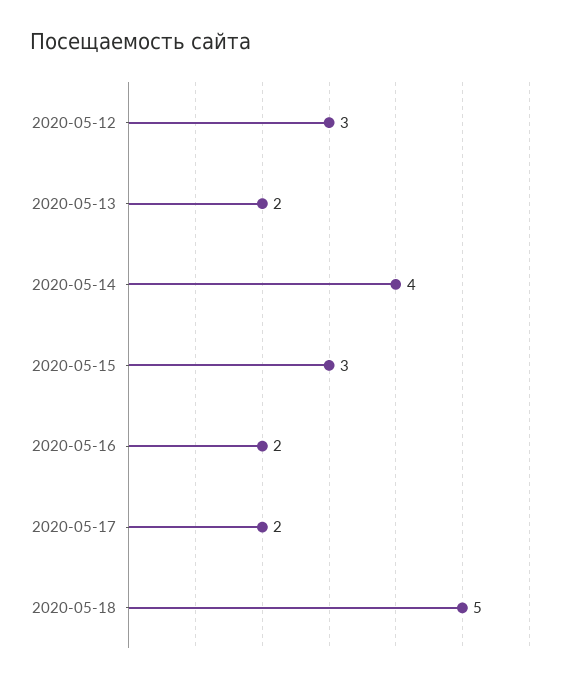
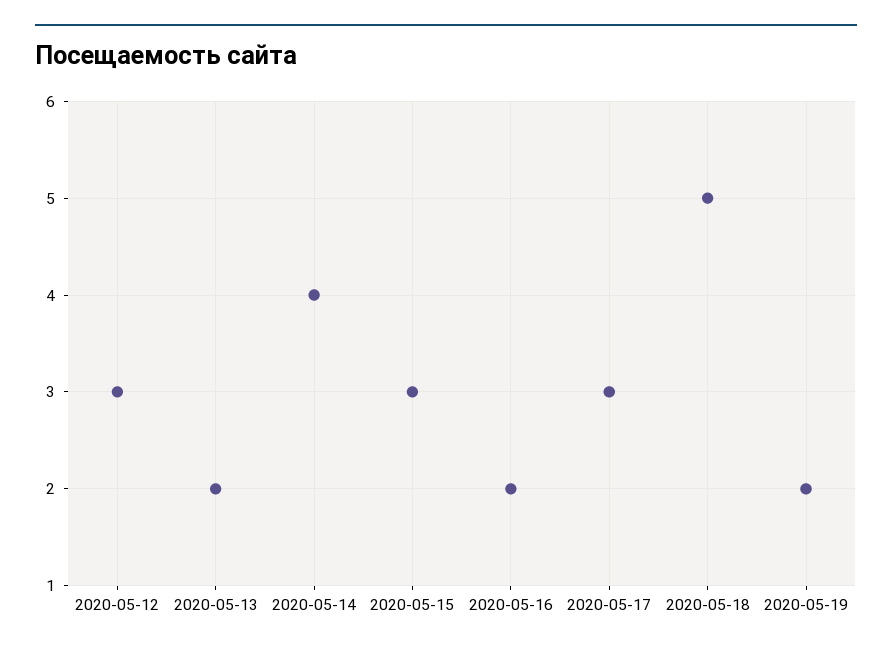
2020-05-17: 2 -> 3
2020-05-19: none -> 2

